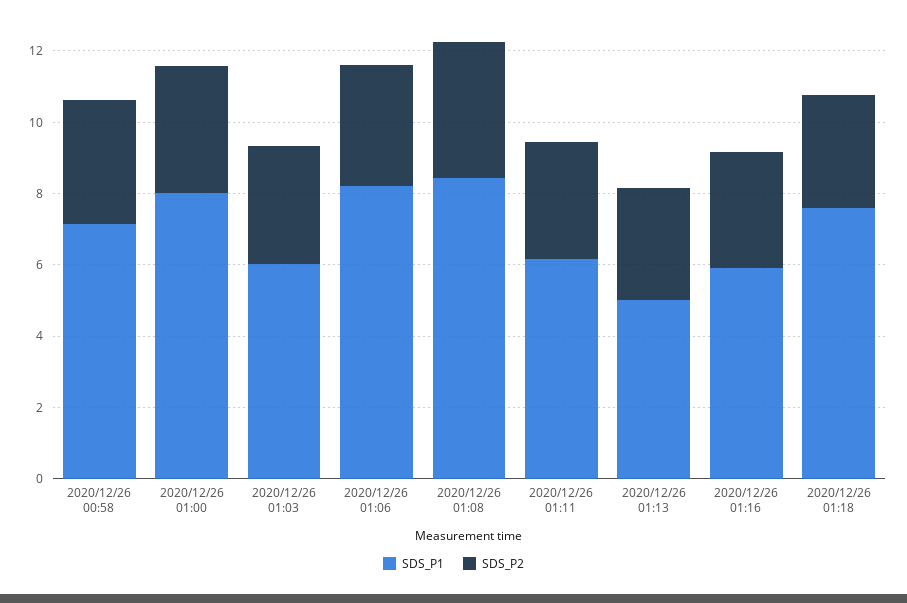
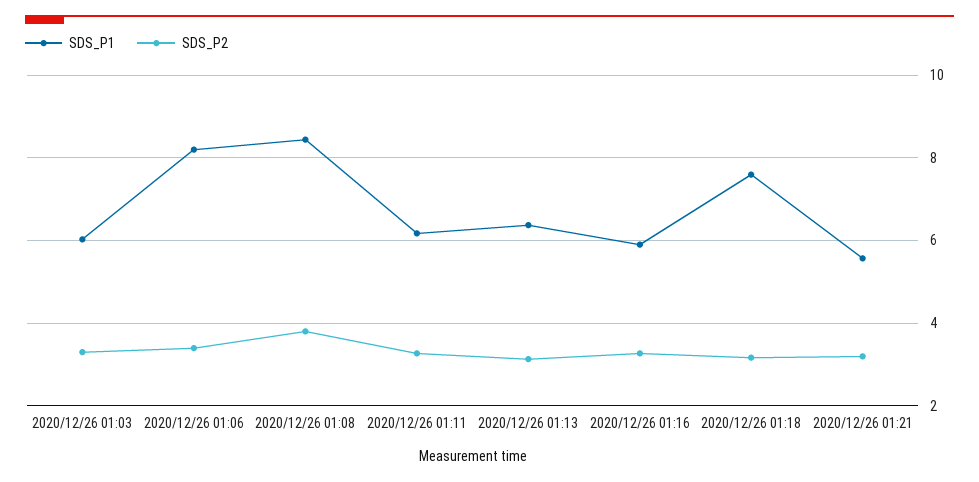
SDS_P1, 2020/12/26 00:58: 7 -> none
SDS_P2, 2020/12/26 00:58: 3.5 -> none
SDS_P1, 2020/12/26 01:00: 8 -> none
SDS_P2, 2020/12/26 01:00: 3.5 -> none
SDS_P1, 2020/12/26 01:13: 5 -> 6.4
SDS_P1, 2020/12/26 01:21: none -> 5.6
SDS_P2, 2020/12/26 01:21: none -> 3.2

